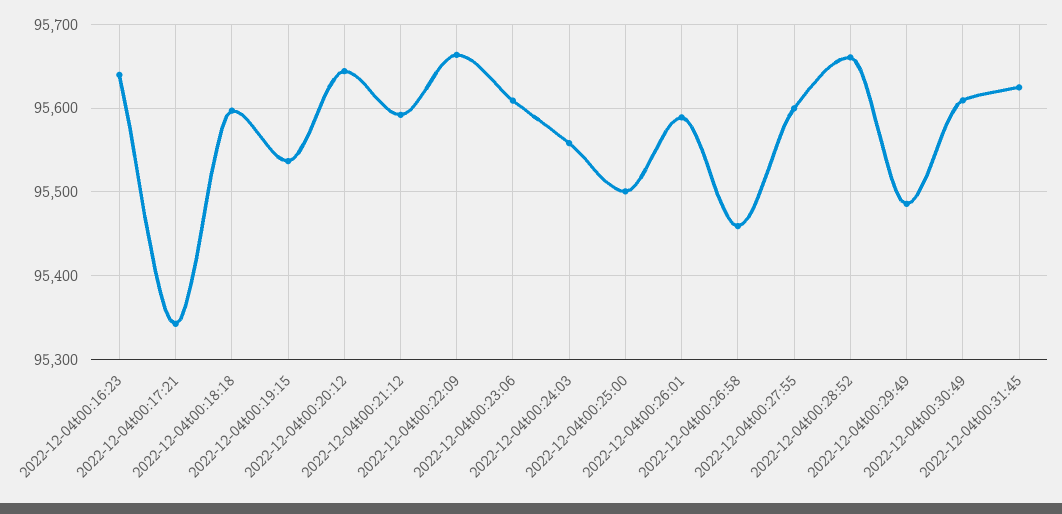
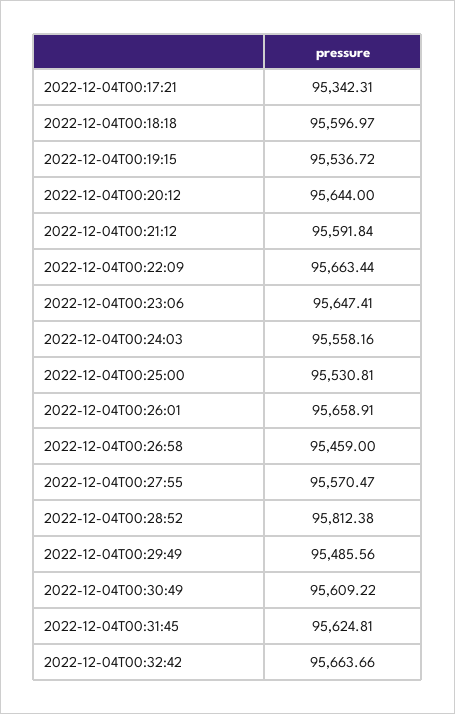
2022-12-04t00:16:23: 95640 -> none
2022-12-04t00:23:06: 95610 -> 95647.41
2022-12-04t00:25:00: 95500 -> 95530.81
2022-12-04t00:26:01: 95590 -> 95658.91
2022-12-04t00:27:55: 95600 -> 95570.47
2022-12-04t00:28:52: 95660 -> 95812.38
2022-12-04T00:32:42: none -> 95663.66

